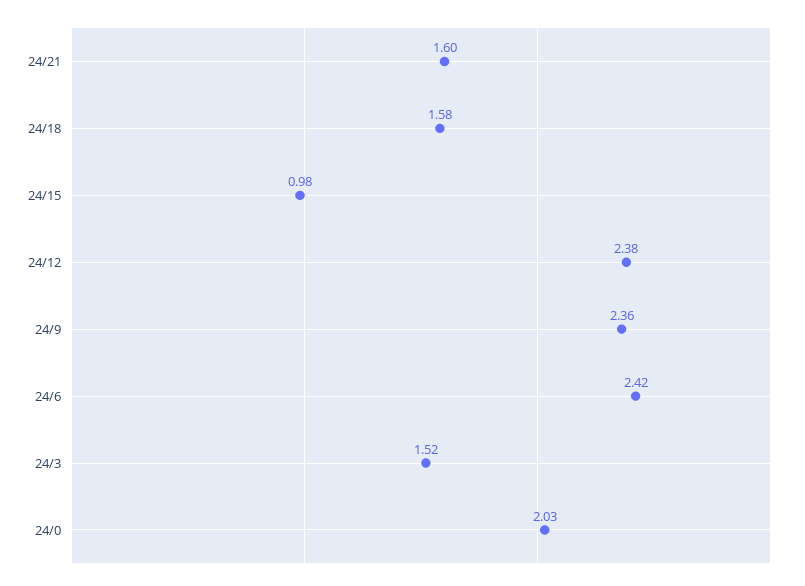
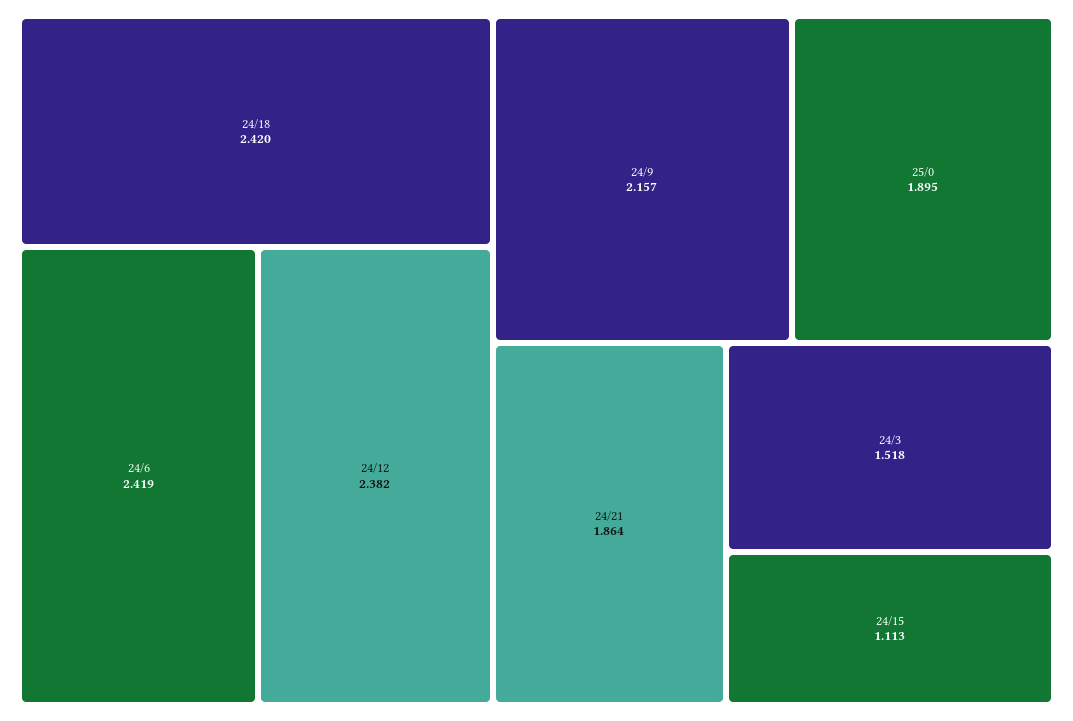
24/21: 1.6 -> 1.864
24/18: 1.58 -> 2.42
24/15: 0.98 -> 1.113
24/9: 2.36 -> 2.157
24/0: 2.03 -> none
25/0: none -> 1.895

